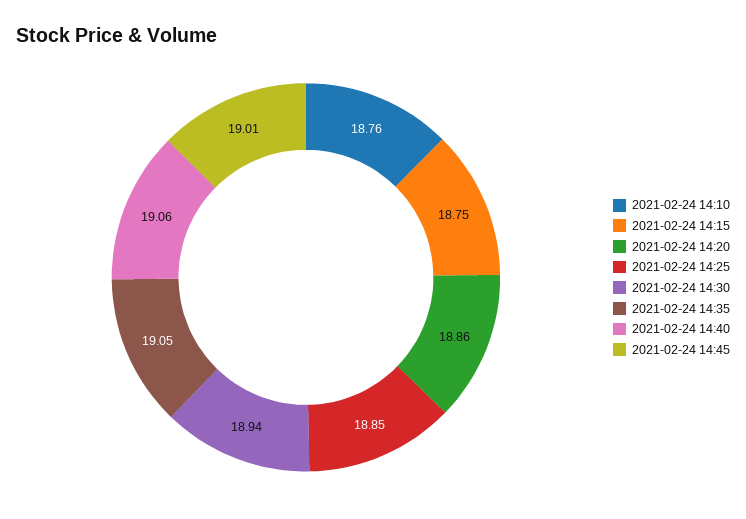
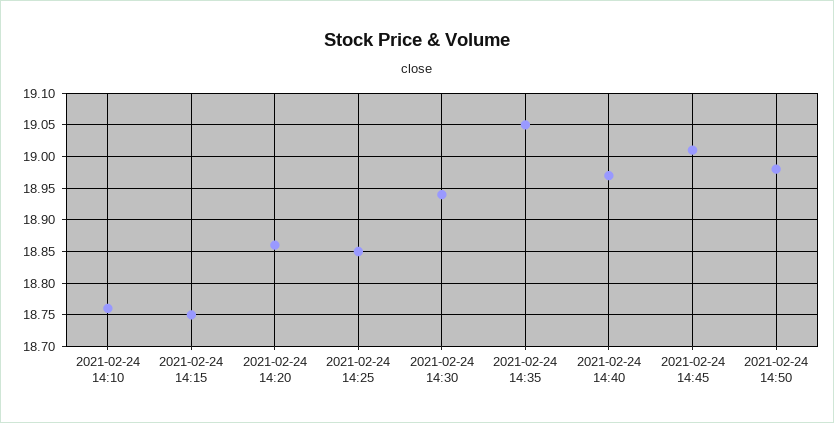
2021-02-24 14:40: 19.06 -> 18.97
2021-02-24 14:50: none -> 18.98

